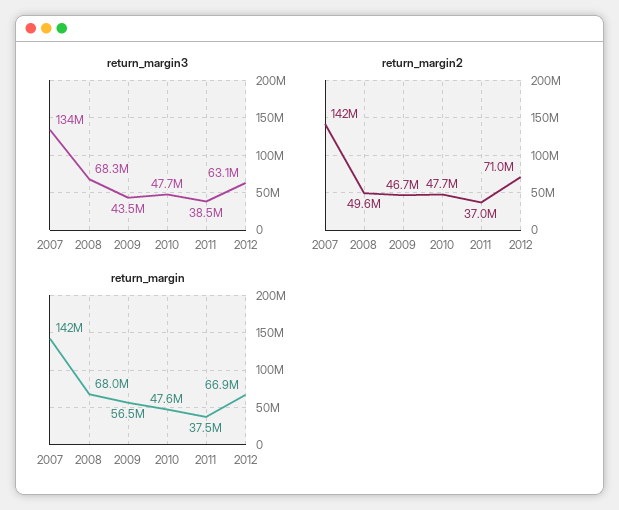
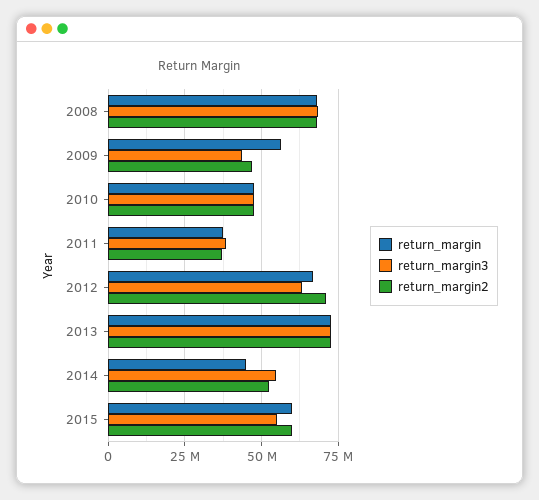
return_margin3, 2007: 134000000 -> none
return_margin2, 2007: 142000000 -> none
return_margin2, 2008: 49600000 -> 67500000
return_margin, 2007: 142000000 -> none
return_margin, 2013: none -> 72500000
return_margin3, 2013: none -> 72500000
return_margin2, 2013: none -> 72500000
return_margin, 2014: none -> 45000000
return_margin3, 2014: none -> 55000000
return_margin2, 2014: none -> 52500000
return_margin, 2015: none -> 60000000
return_margin3, 2015: none -> 55000000
return_margin2, 2015: none -> 60000000

